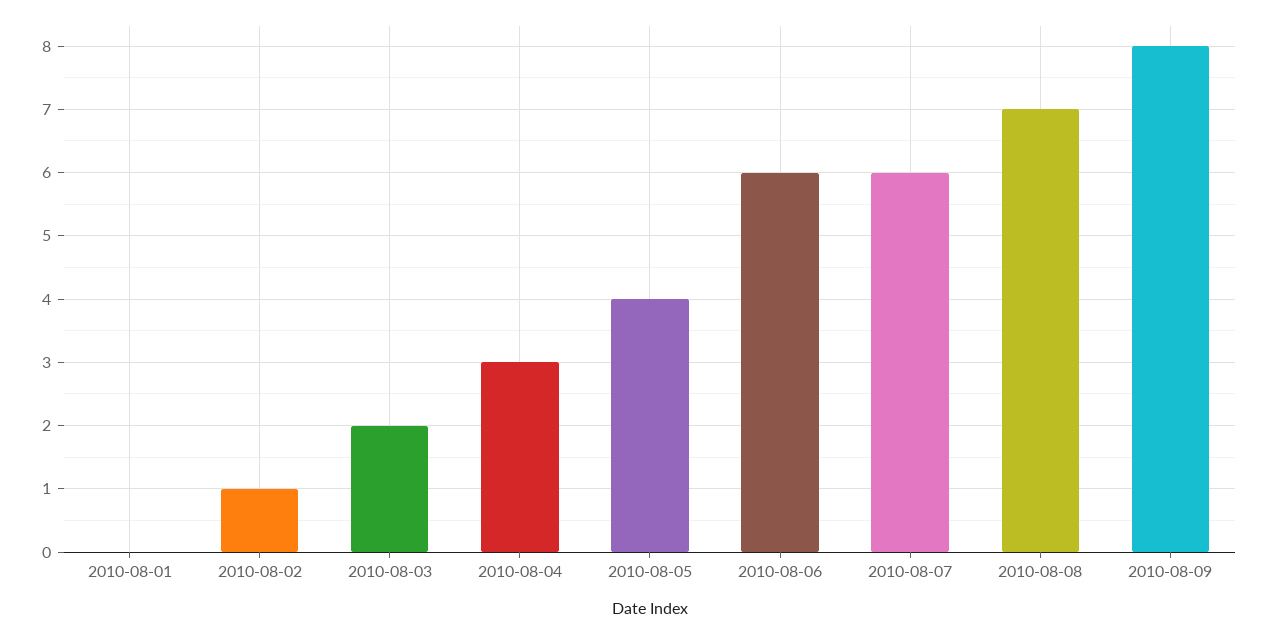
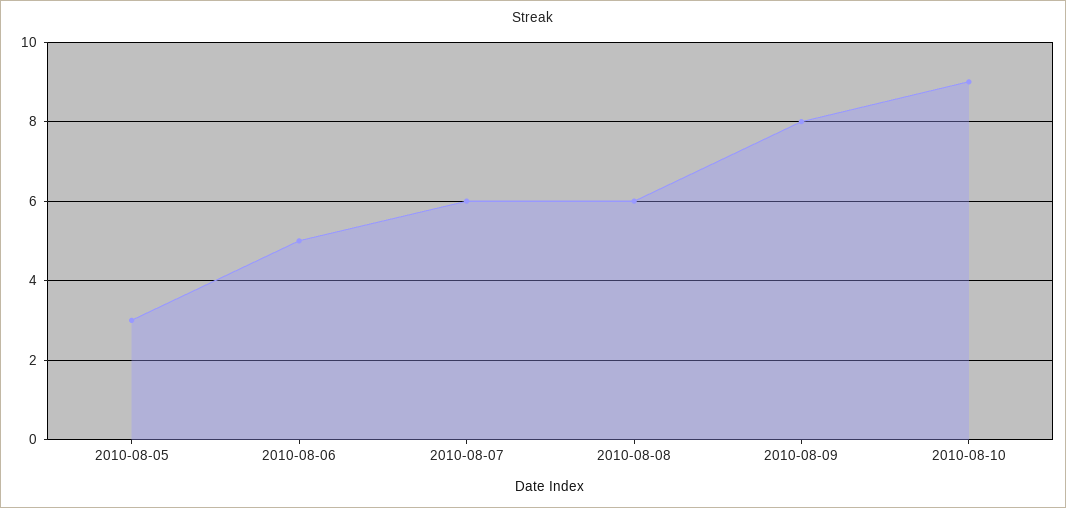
2010-08-01: 0 -> none
2010-08-02: 1 -> none
2010-08-03: 2 -> none
2010-08-04: 3 -> none
2010-08-05: 4 -> 3
2010-08-06: 6 -> 5
2010-08-08: 7 -> 6
2010-08-10: none -> 9

